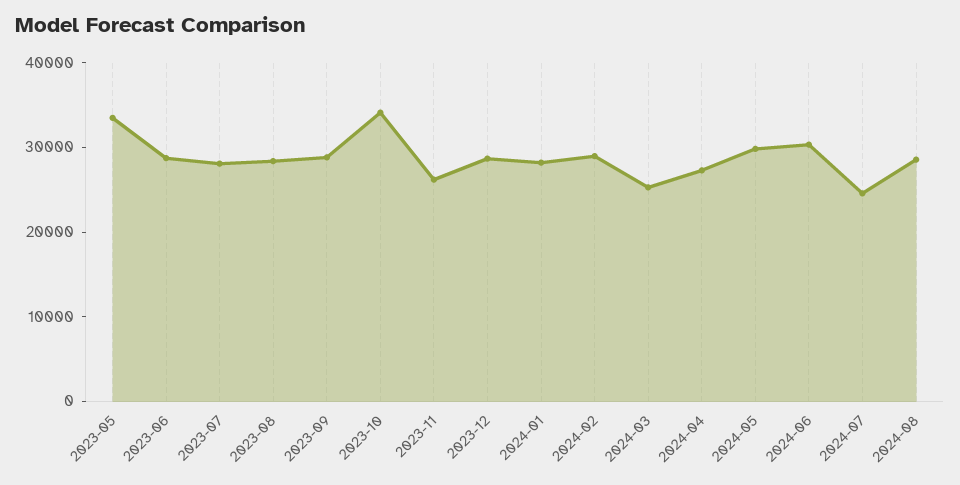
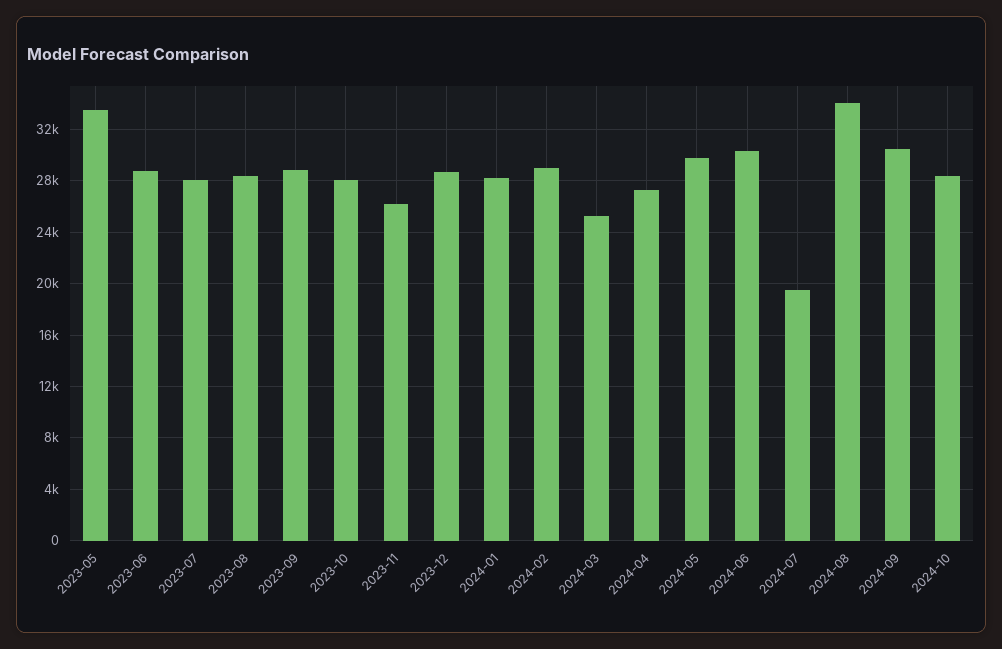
2023-10: 34000 -> 28000
2024-07: 24000 -> 19500
2024-08: 28000 -> 34000
2024-09: none -> 30500
2024-10: none -> 28500

